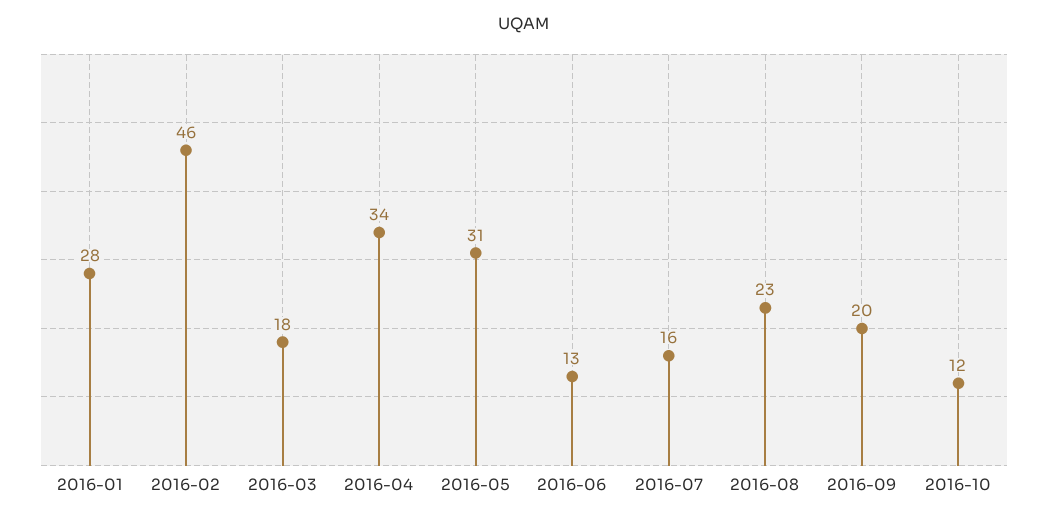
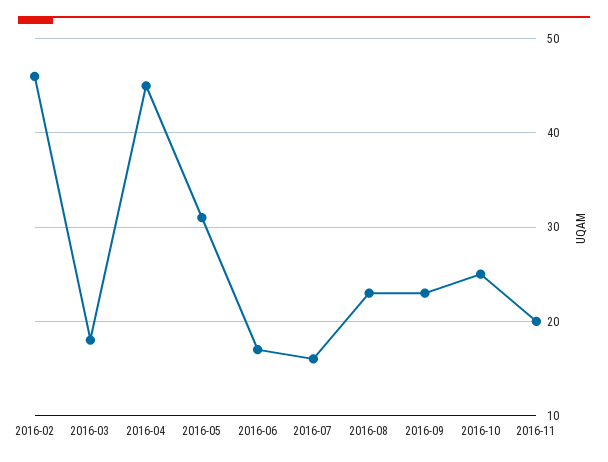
2016-01: 28 -> none
2016-04: 34 -> 45
2016-06: 13 -> 17
2016-09: 20 -> 23
2016-10: 12 -> 25
2016-11: none -> 20

